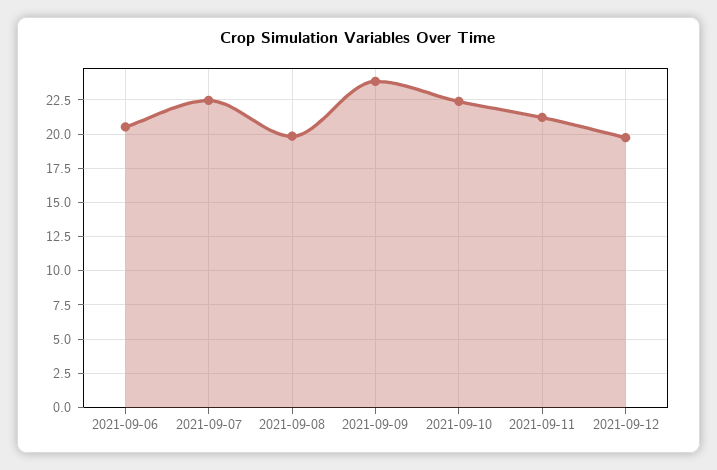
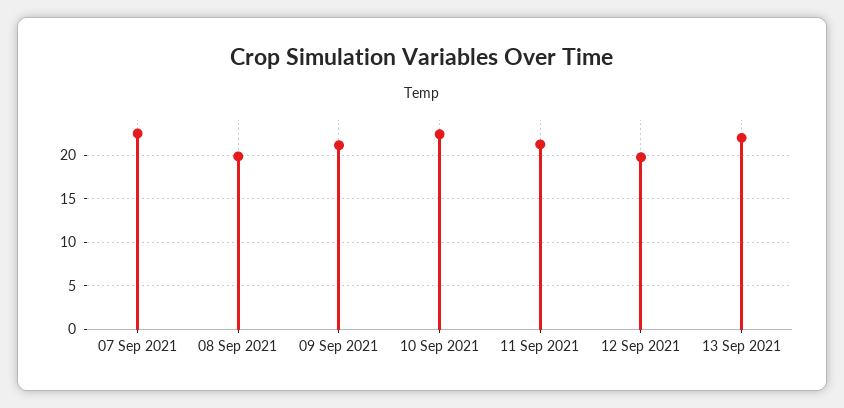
2021-09-06: 20.5 -> none
2021-09-09: 24 -> 21
13 Sep 2021: none -> 22

